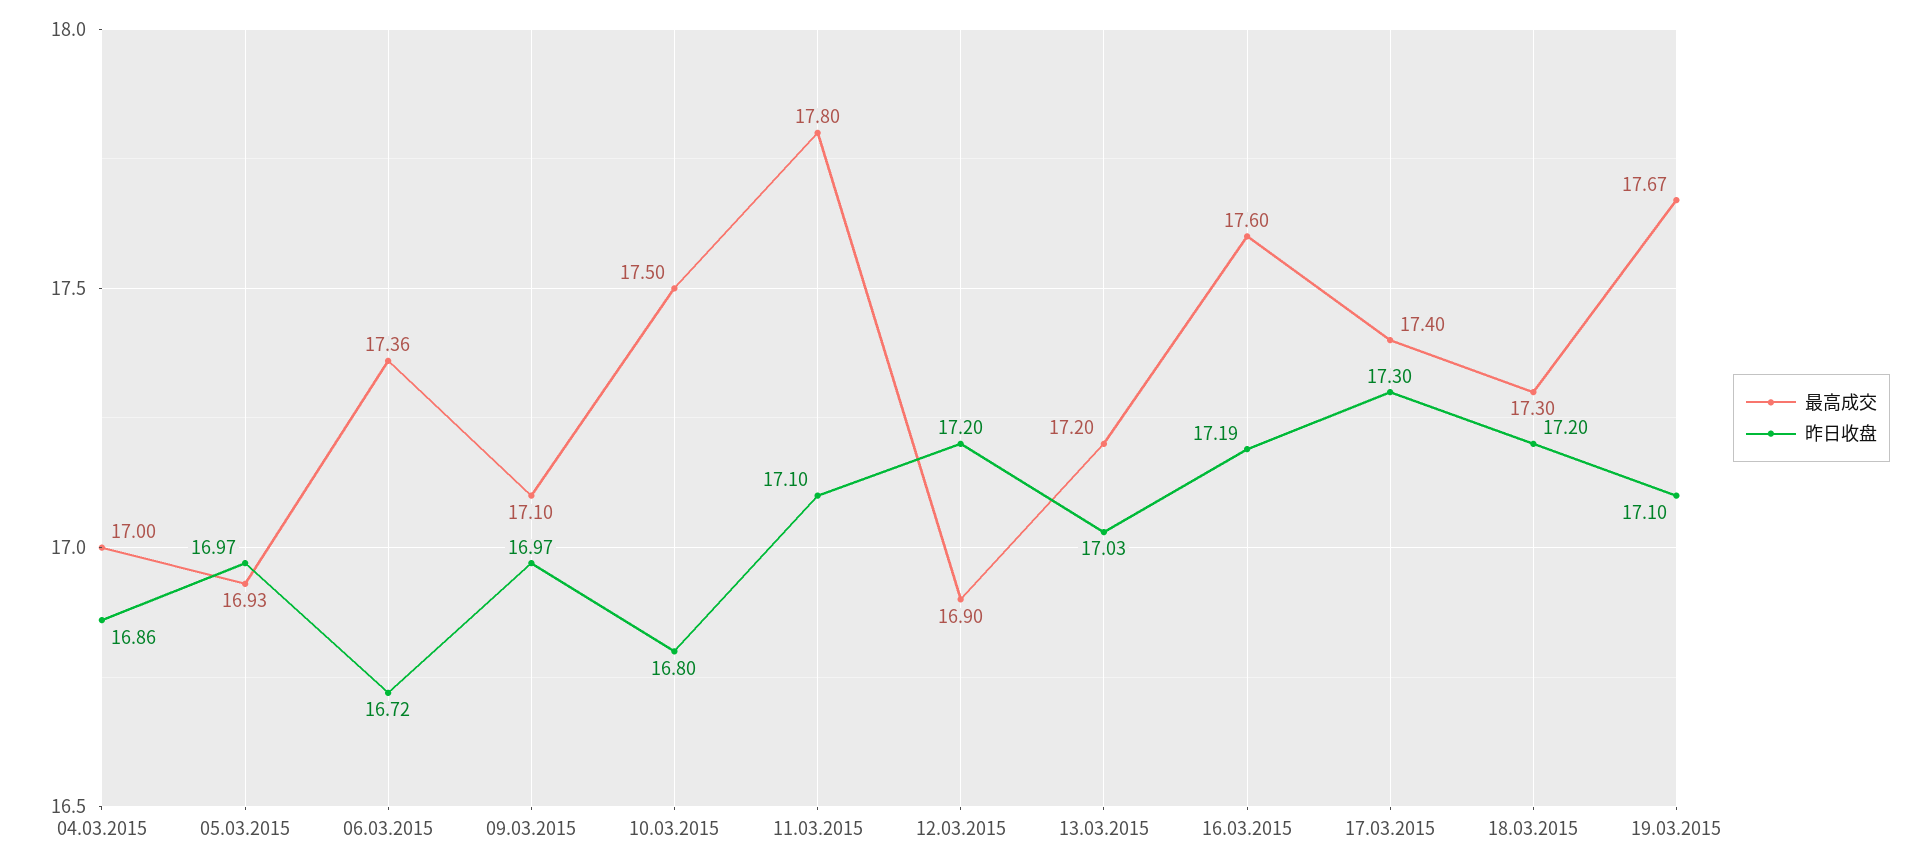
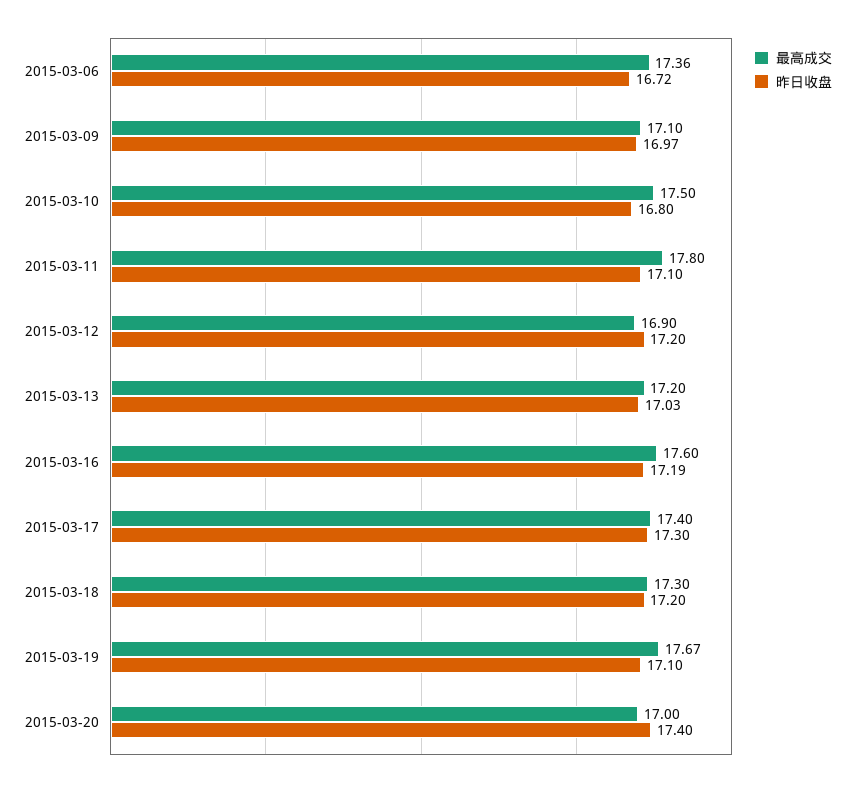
最高成交, 04.03.2015: 17 -> none
昨日收盘, 04.03.2015: 16.86 -> none
最高成交, 05.03.2015: 16.93 -> none
昨日收盘, 05.03.2015: 16.97 -> none
最高成交, 2015-03-20: none -> 17
昨日收盘, 2015-03-20: none -> 17.4

